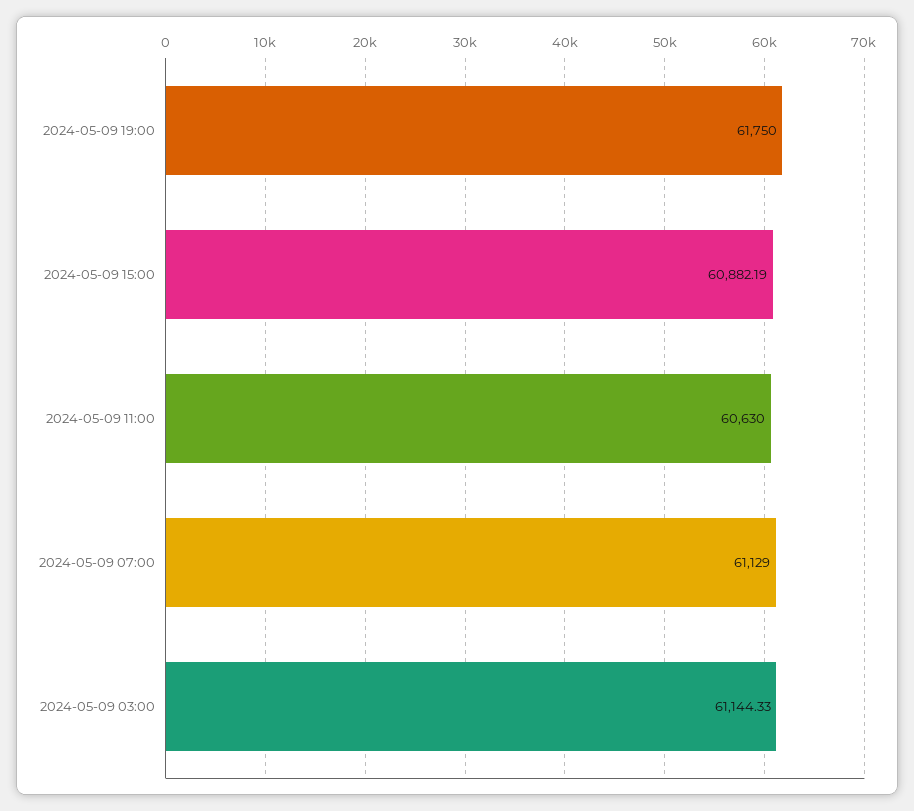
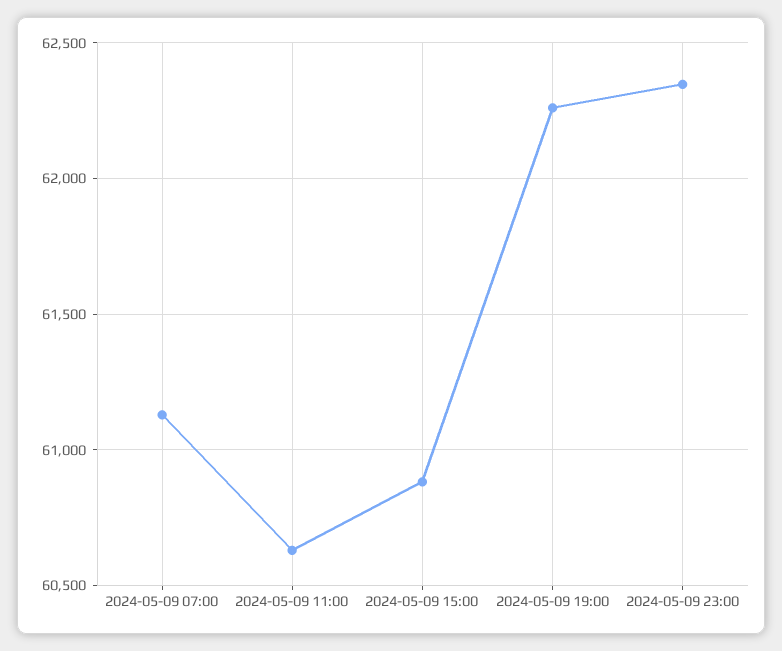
2024-05-09 19:00: 61750 -> 62250
2024-05-09 03:00: 61144.33 -> none
2024-05-09 23:00: none -> 62350

